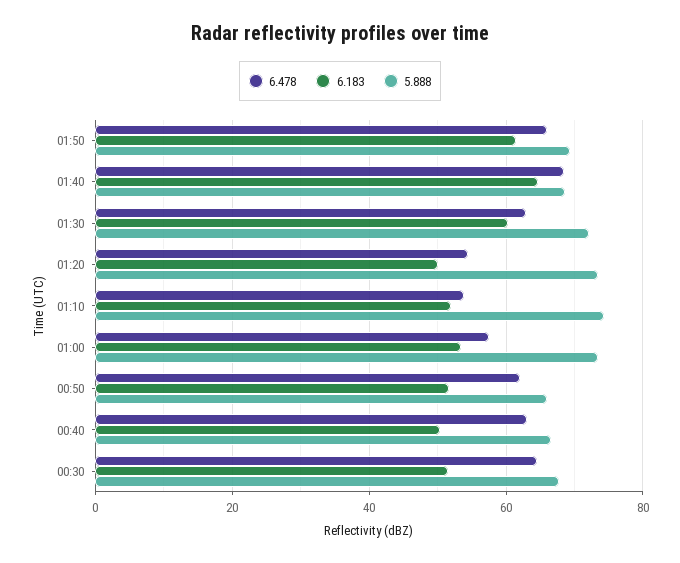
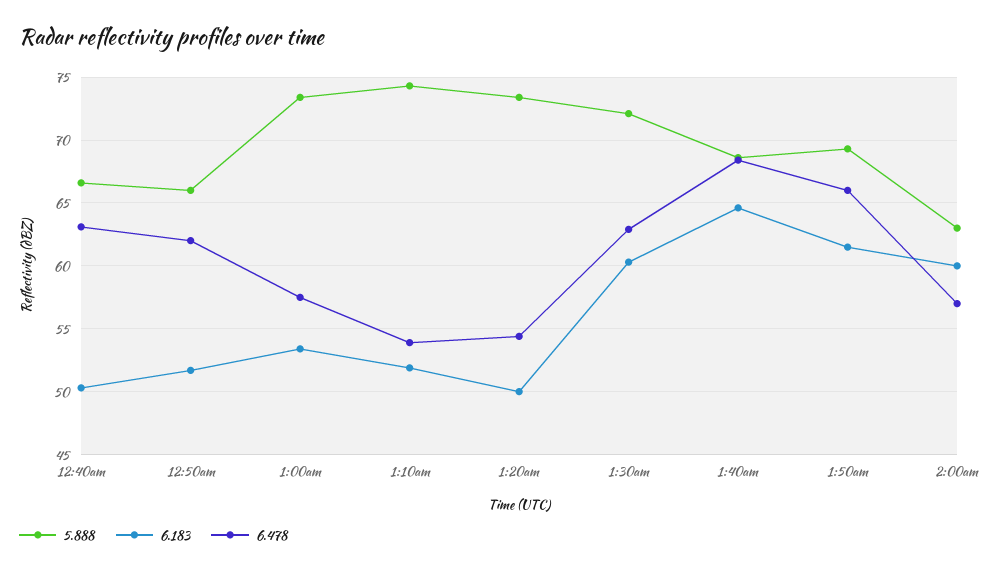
6.478, 00:30: 64 -> none
6.183, 00:30: 52 -> none
5.888, 00:30: 68 -> none
5.888, 2:00am: none -> 63
6.183, 2:00am: none -> 60
6.478, 2:00am: none -> 57

